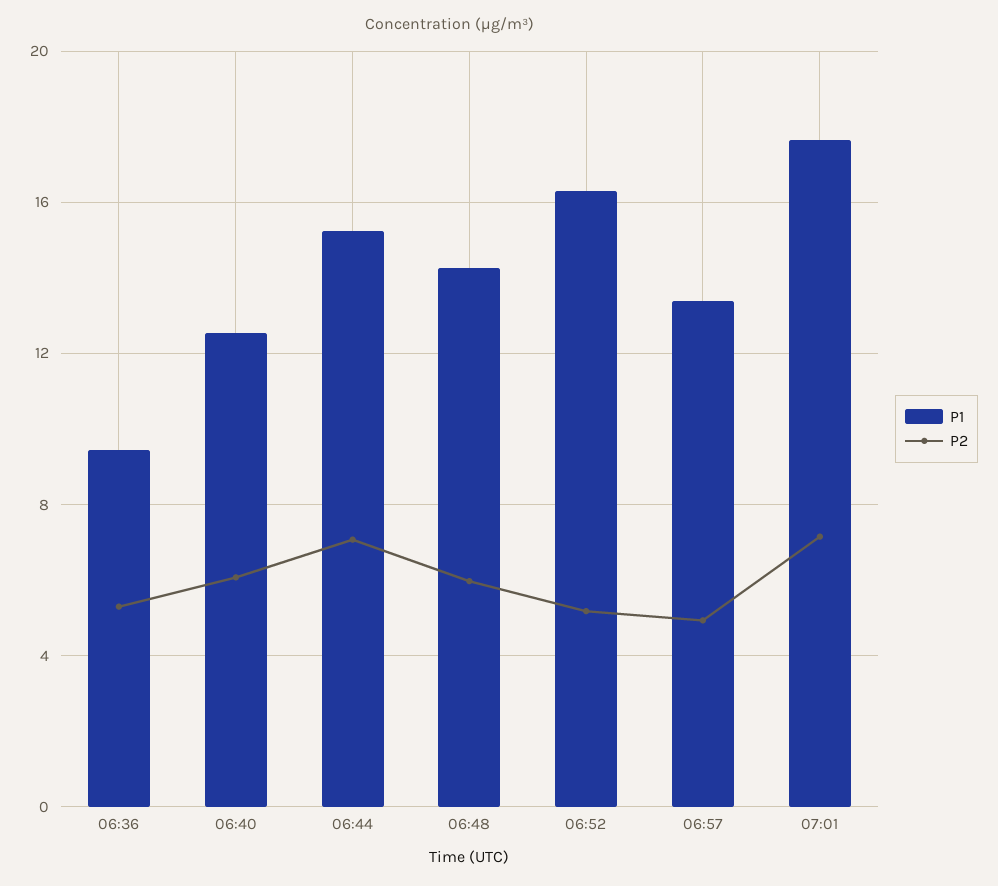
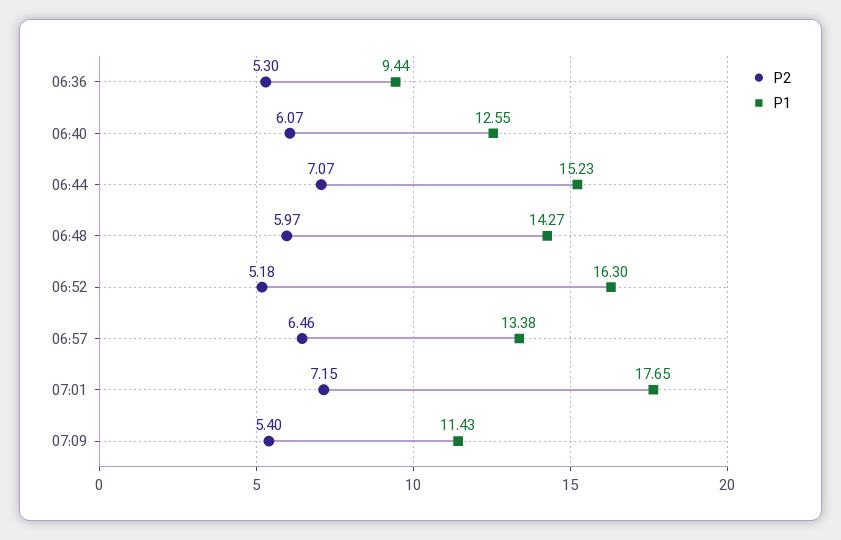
P2, 06:57: 5 -> 6.46
P2, 07:09: none -> 5.4
P1, 07:09: none -> 11.43

